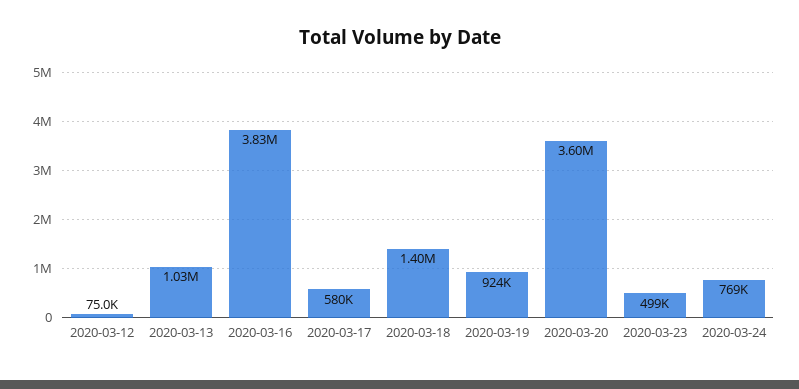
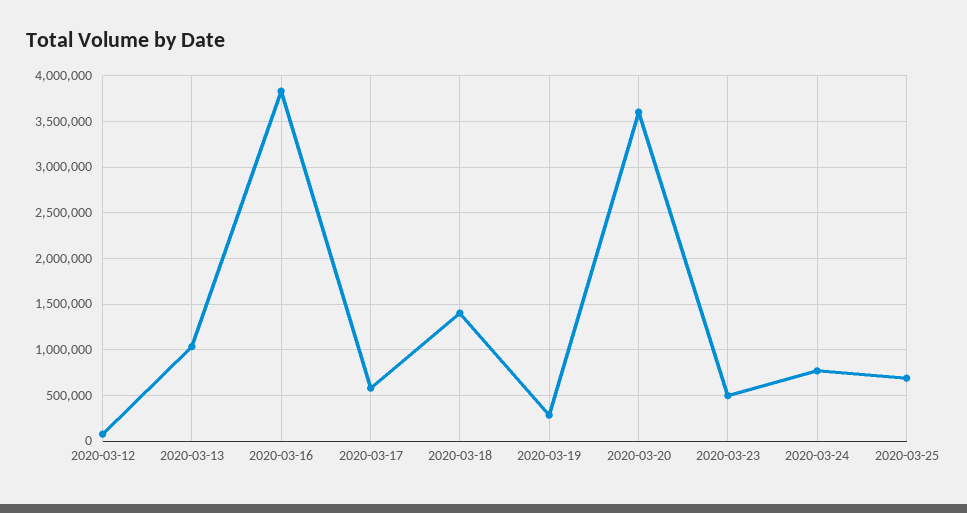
2020-03-19: 924000 -> 300000
2020-03-25: none -> 700000

